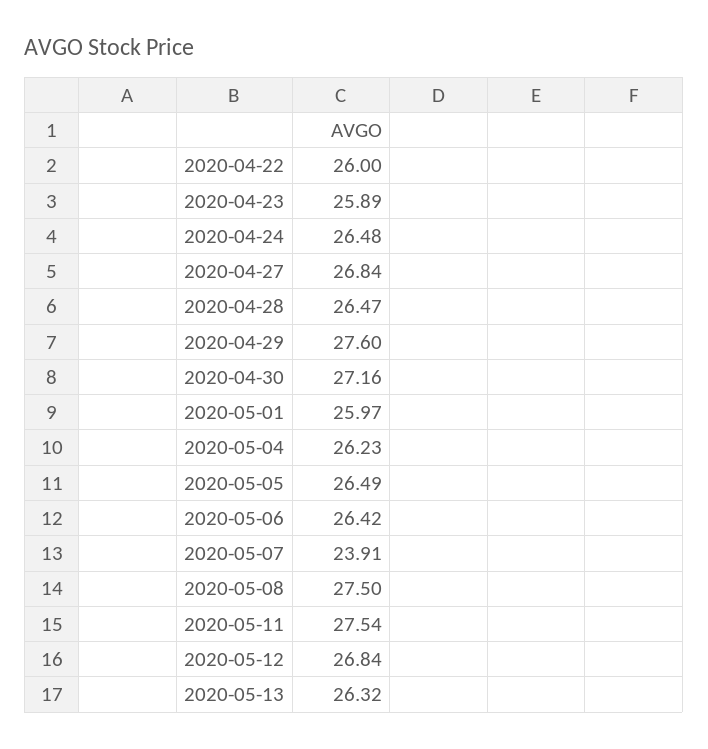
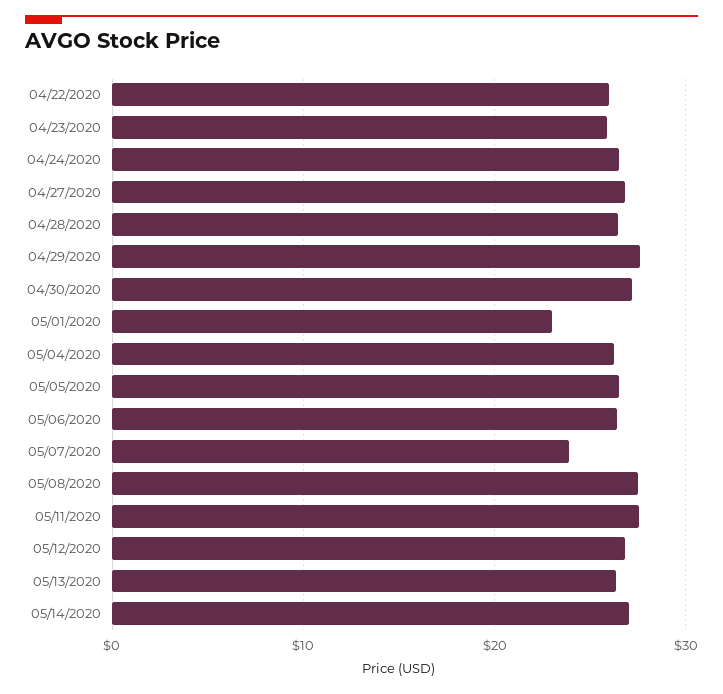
2020-05-01: 25.97 -> 23
05/14/2020: none -> 27

